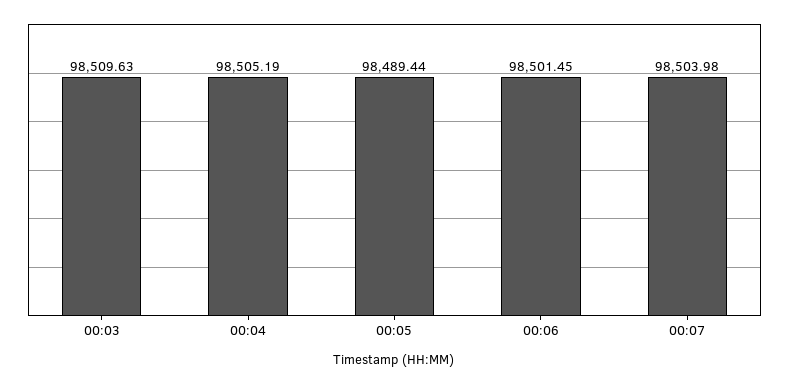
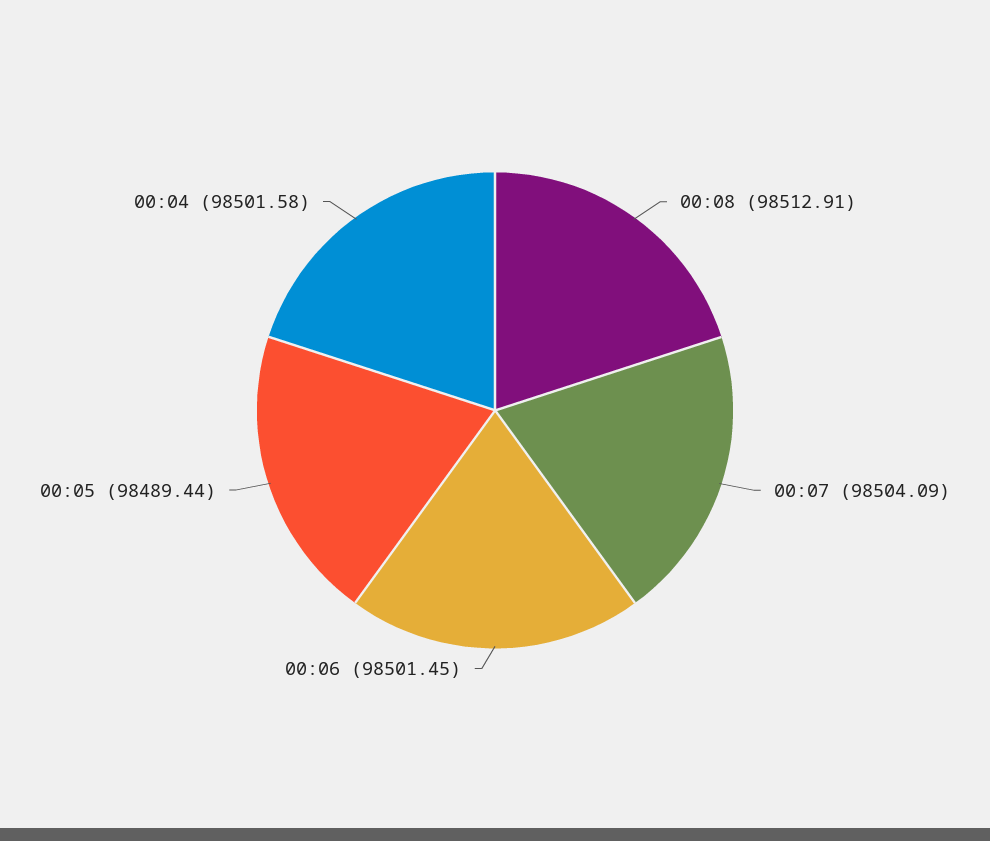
00:03: 98509.63 -> none
00:04: 98505.19 -> 98501.58
00:07: 98503.98 -> 98504.09
00:08: none -> 98512.91

